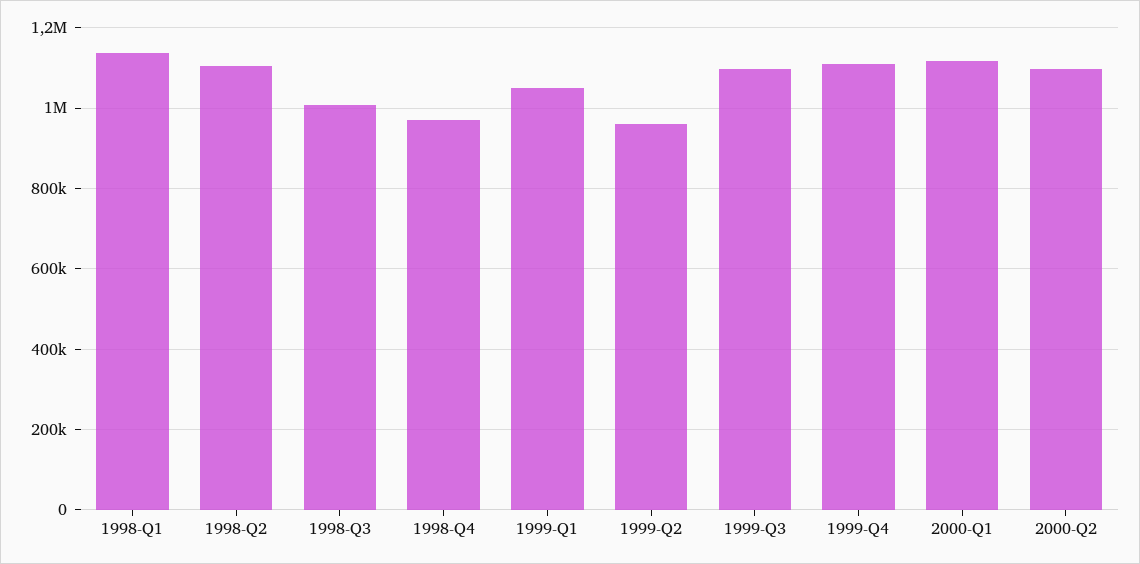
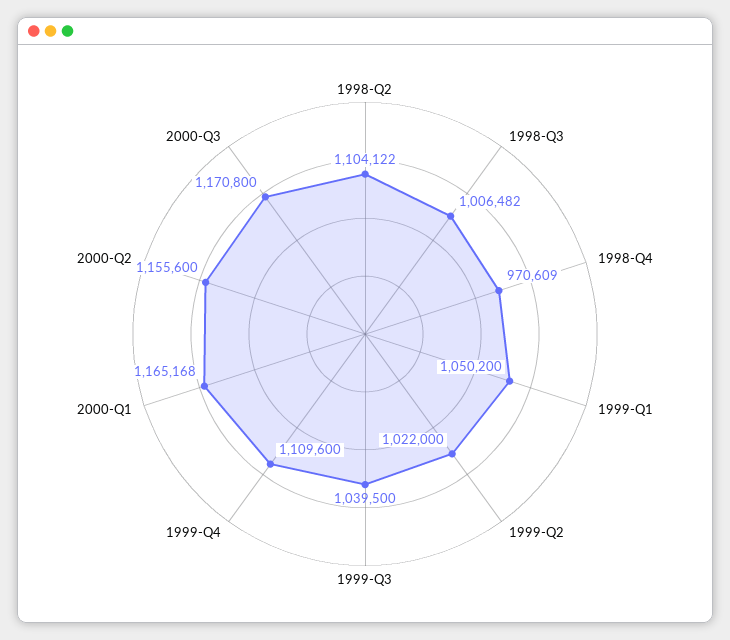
1998-Q1: 1140000 -> none
1999-Q2: 960000 -> 1022000
1999-Q3: 1100000 -> 1039500
2000-Q1: 1120000 -> 1165168
2000-Q2: 1100000 -> 1155600
2000-Q3: none -> 1170800

